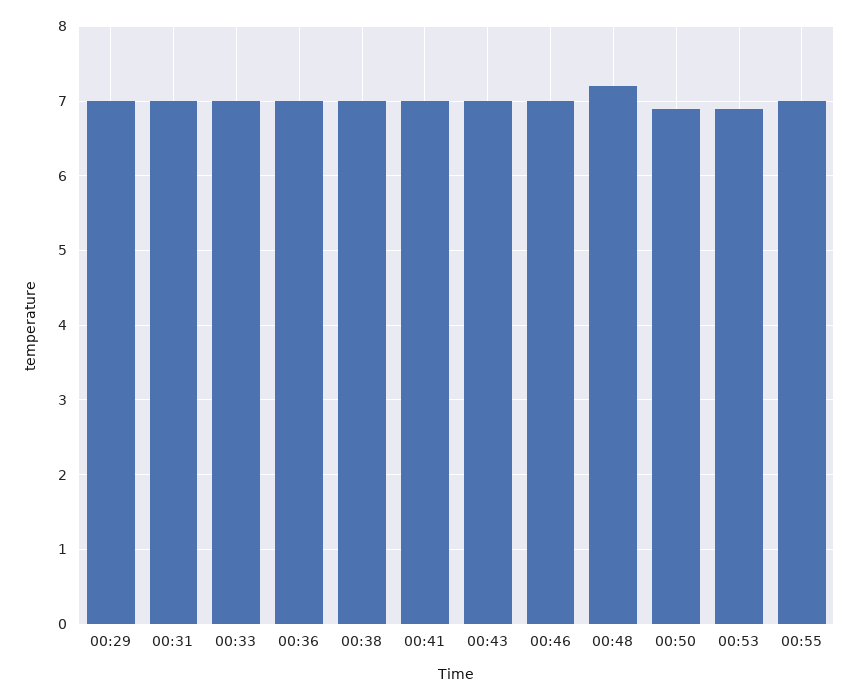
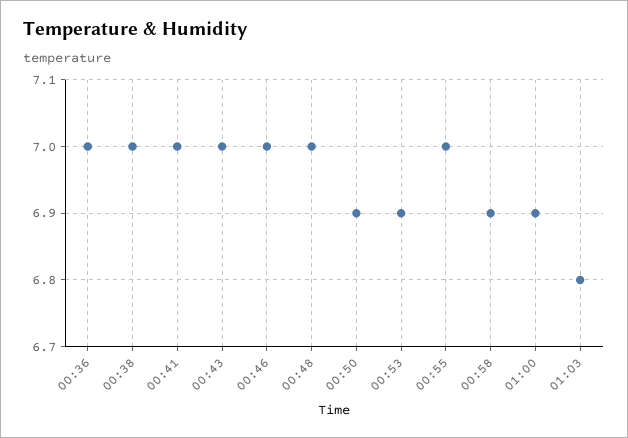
00:29: 7 -> none
00:31: 7 -> none
00:33: 7 -> none
00:48: 7.2 -> 7
00:58: none -> 6.9
01:00: none -> 6.9
01:03: none -> 6.8

